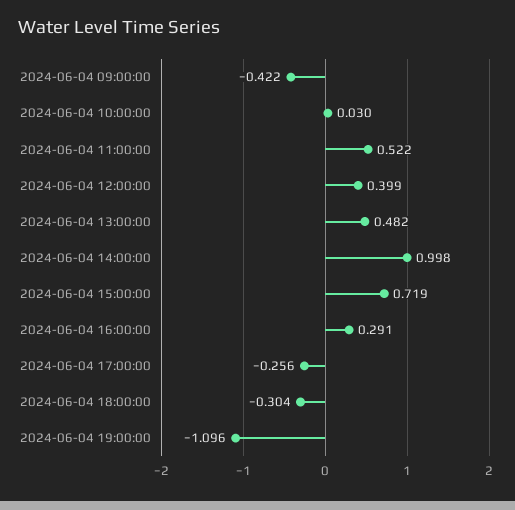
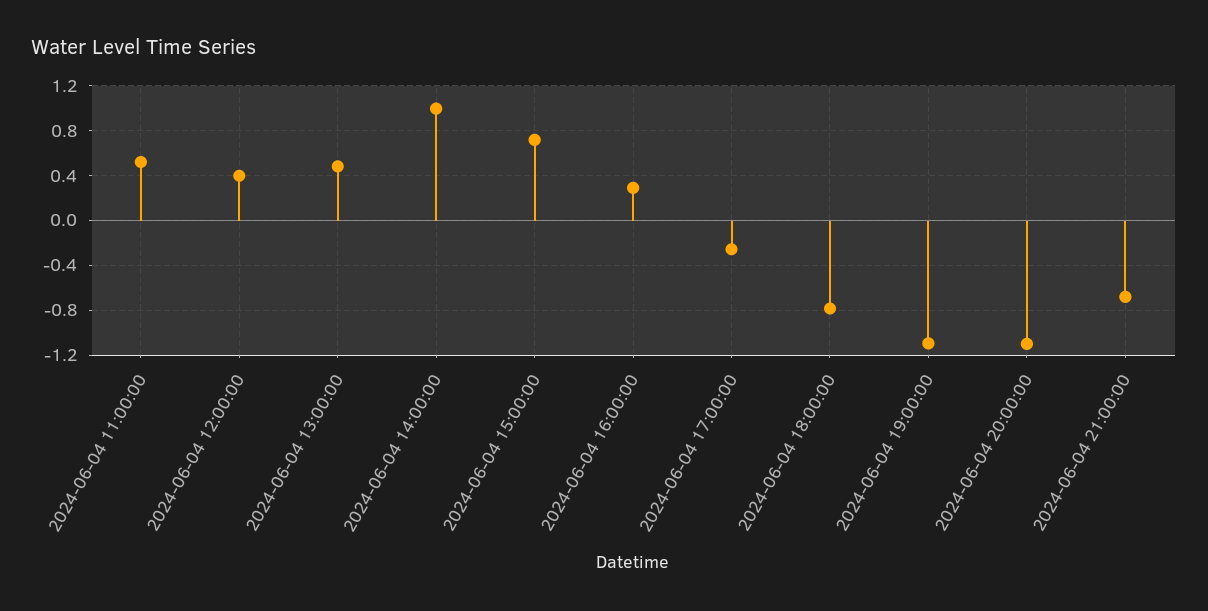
2024-06-04 09:00:00: -0.422 -> none
2024-06-04 10:00:00: 0.03 -> none
2024-06-04 18:00:00: -0.304 -> -0.8
2024-06-04 20:00:00: none -> -1.1
2024-06-04 21:00:00: none -> -0.7

